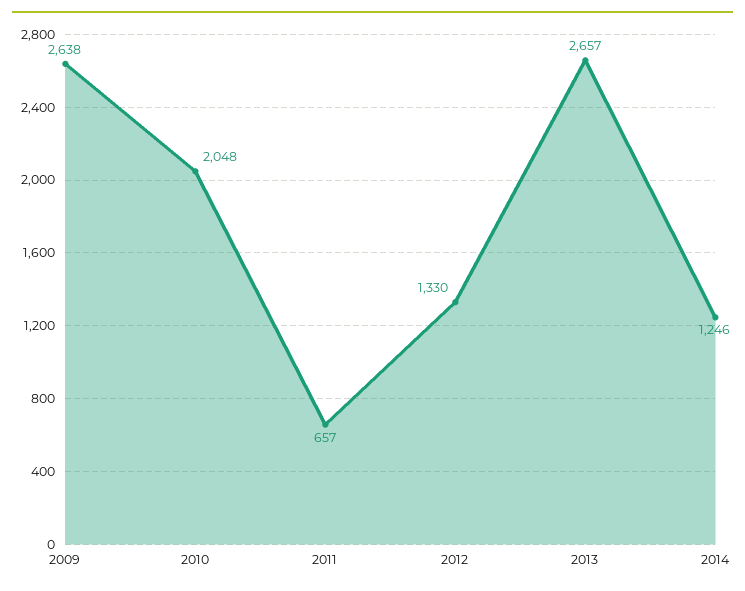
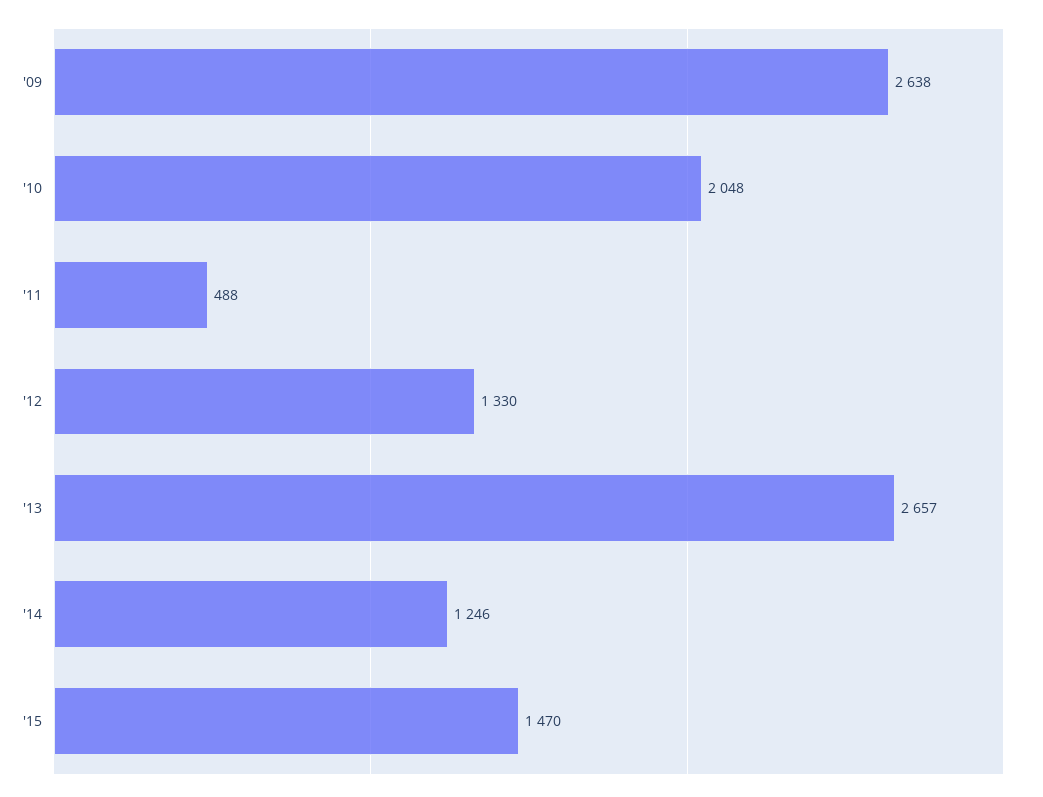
2011: 657 -> 488
'15: none -> 1470

